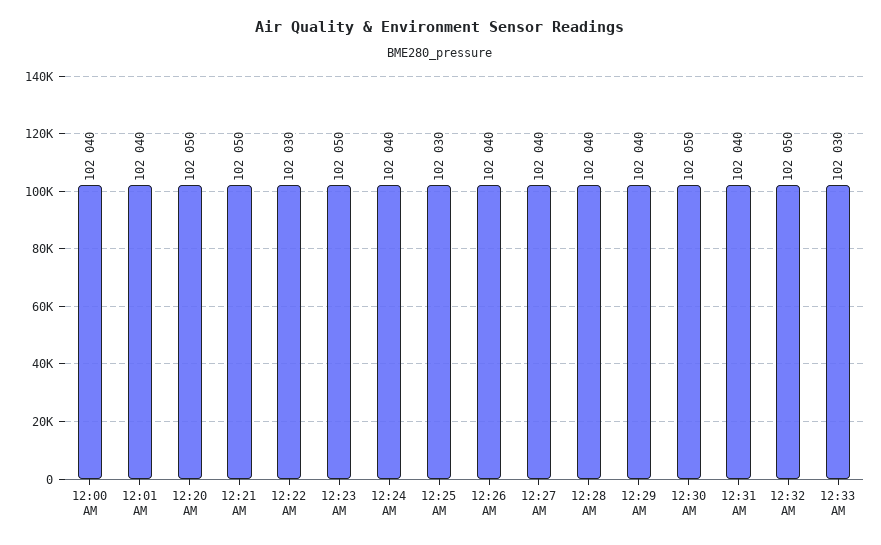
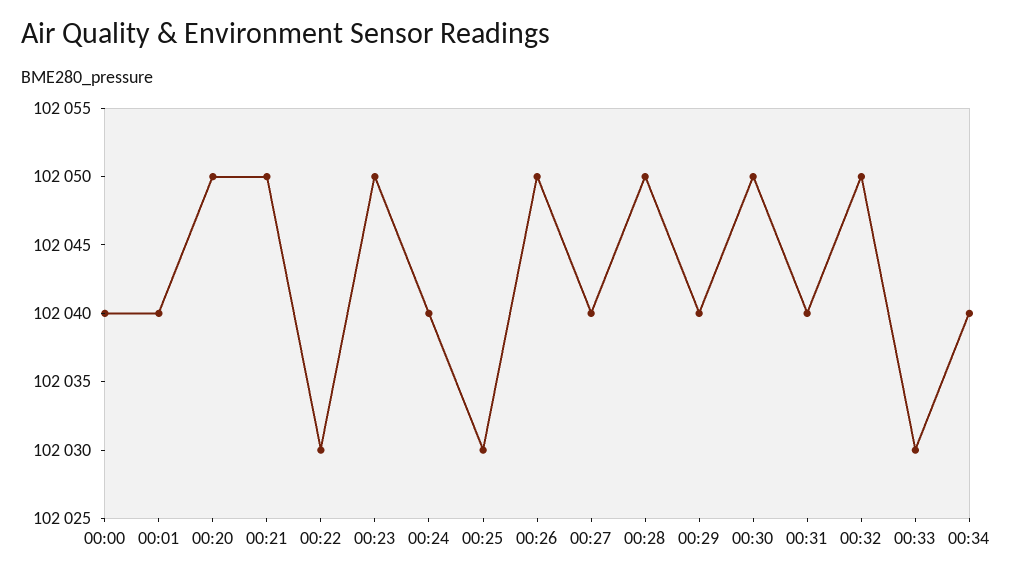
12:26 AM: 102040 -> 102050
12:28 AM: 102040 -> 102050
00:34: none -> 102040

